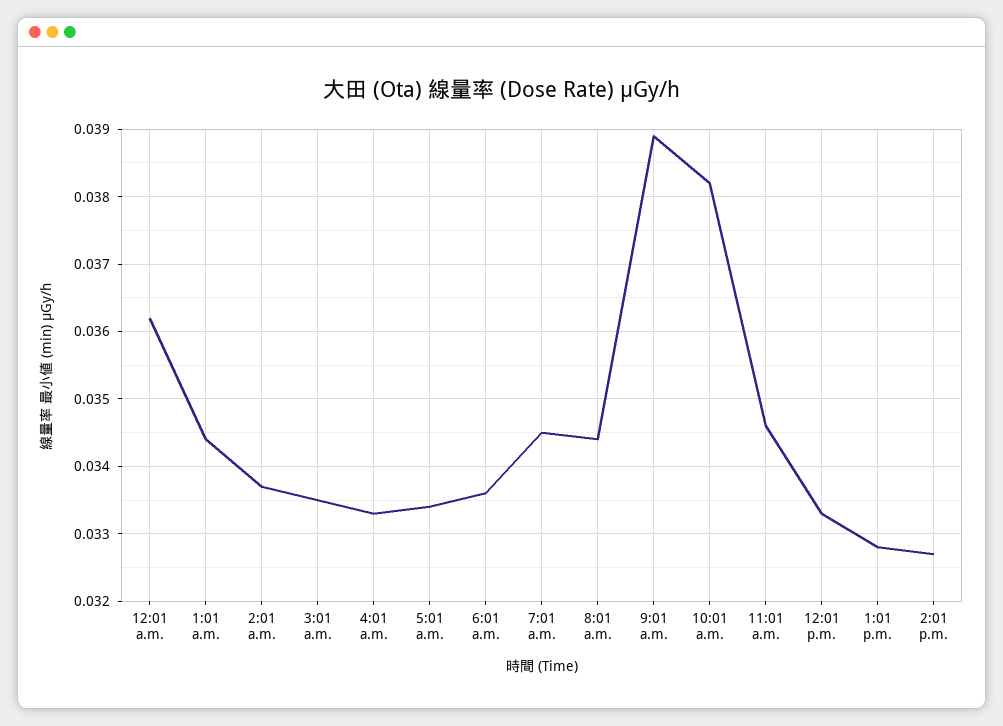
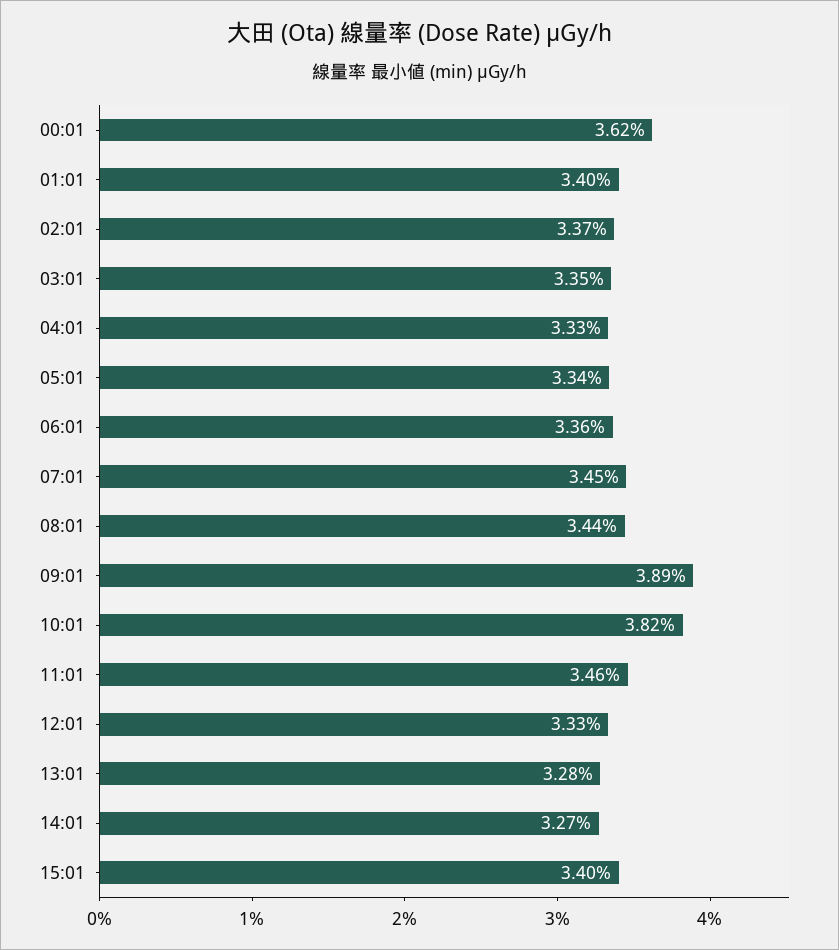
1:01 a.m.: 0.0344 -> 0.034
15:01: none -> 0.034

